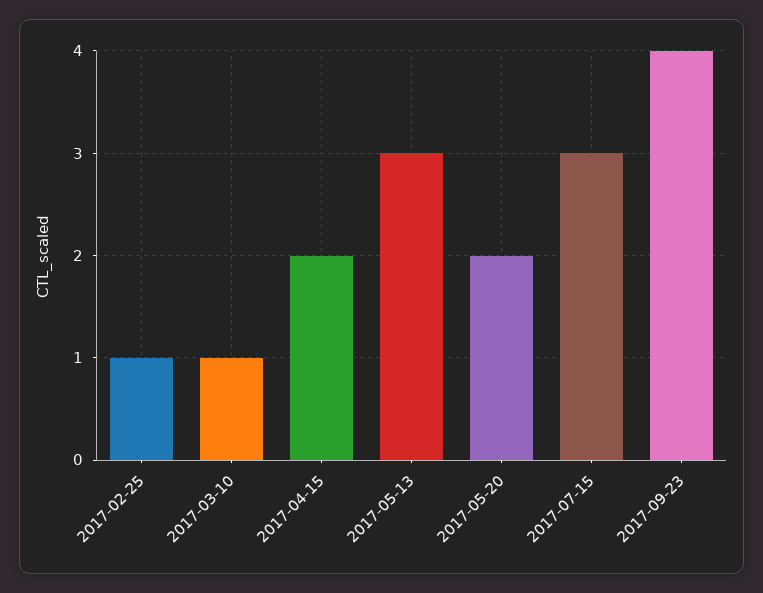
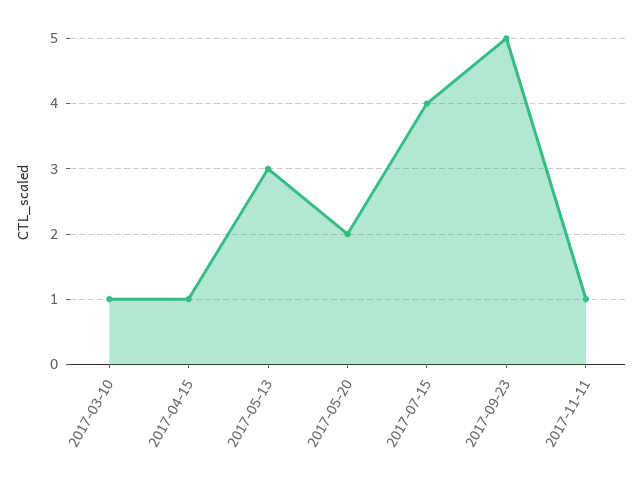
2017-02-25: 1 -> none
2017-04-15: 2 -> 1
2017-07-15: 3 -> 4
2017-09-23: 4 -> 5
2017-11-11: none -> 1

